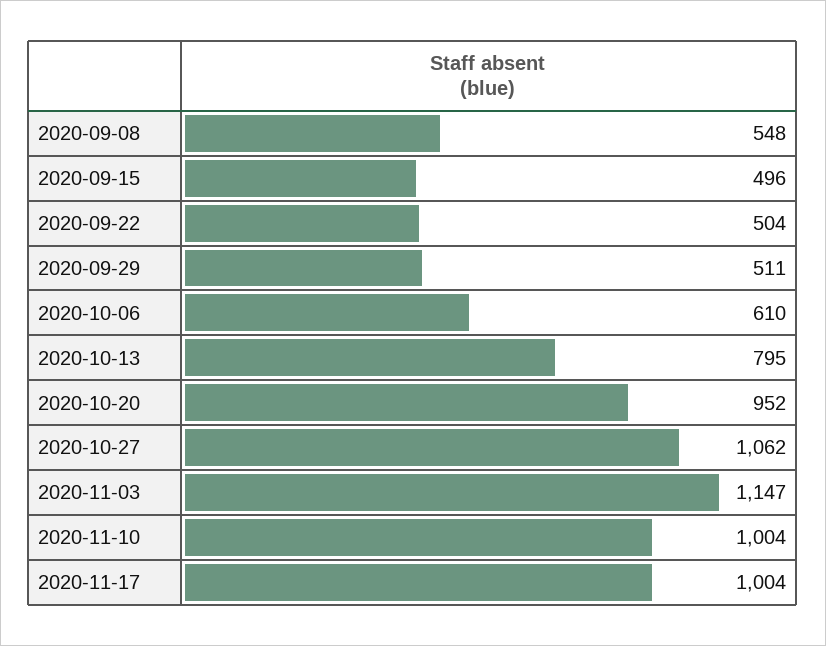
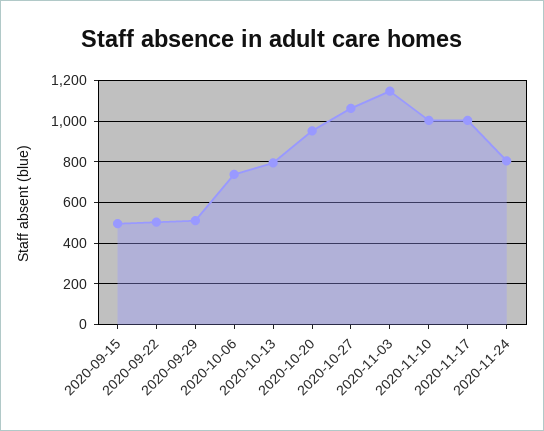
2020-09-08: 548 -> none
2020-10-06: 610 -> 750
2020-11-24: none -> 800

